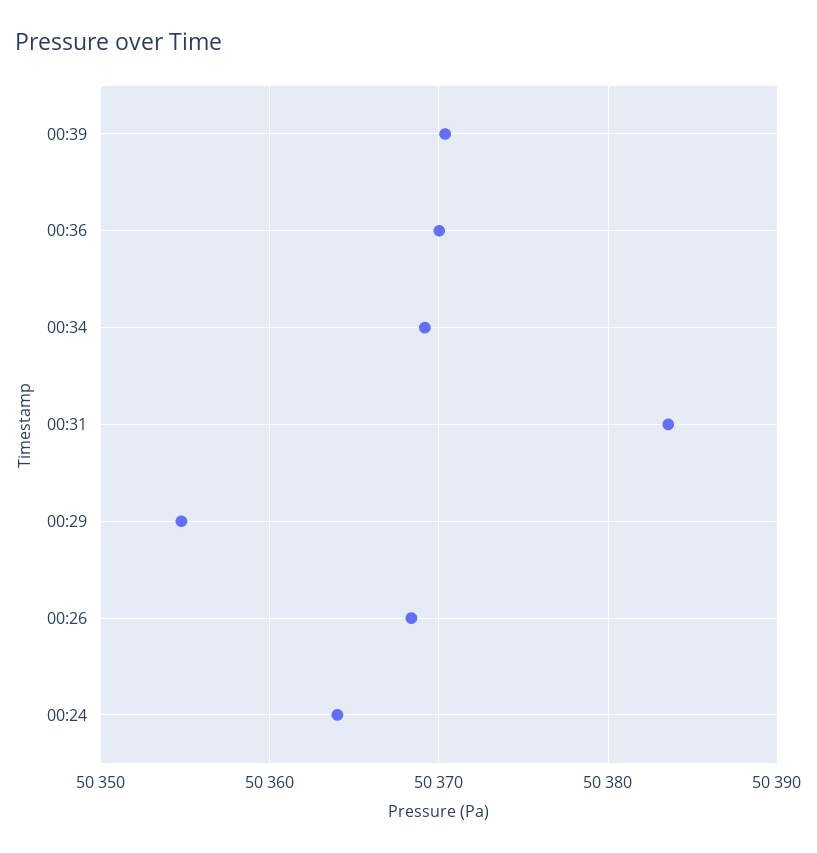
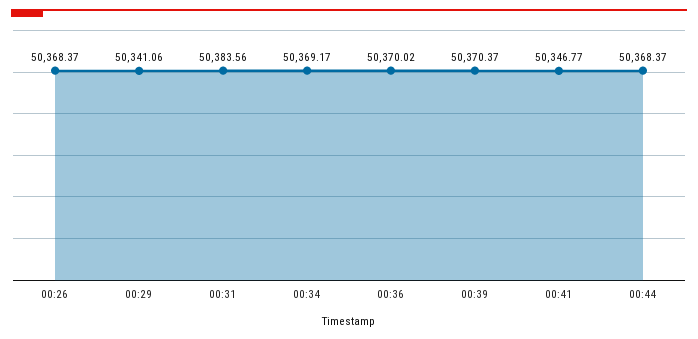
00:29: 50355 -> 50341.06
00:24: 50364 -> none
00:41: none -> 50346.77
00:44: none -> 50368.37

